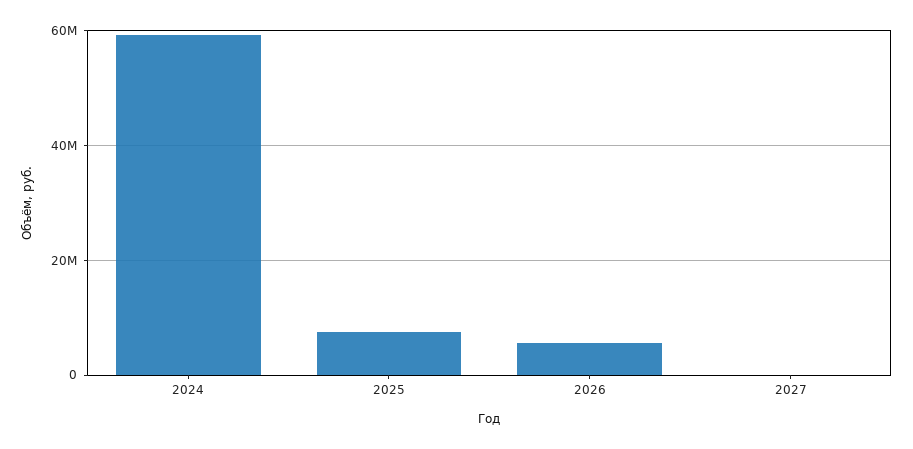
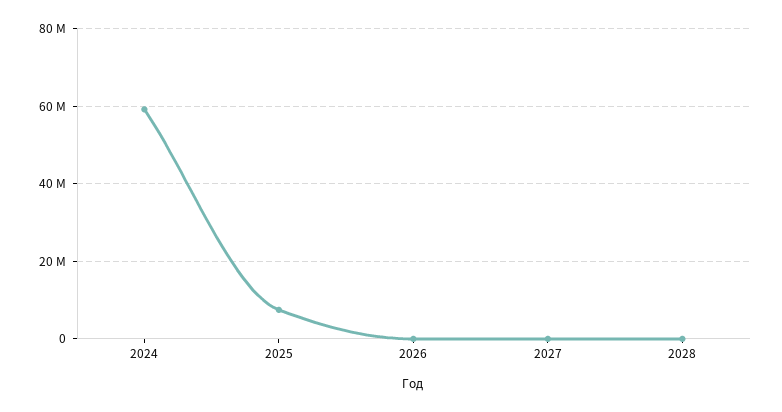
2026: 6000000 -> 0
2028: none -> 0

